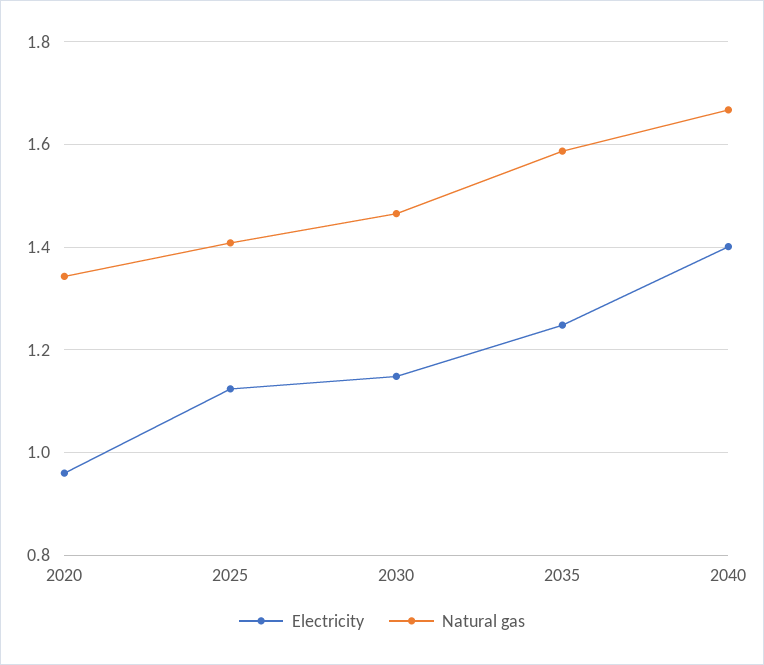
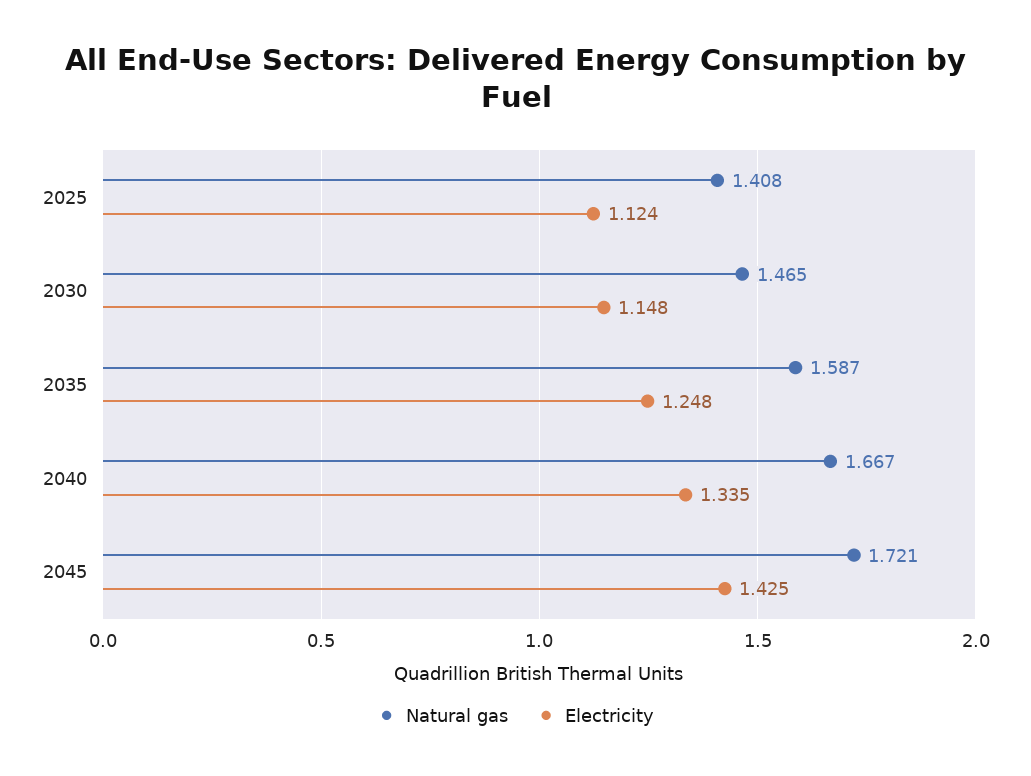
Electricity, 2020: 0.96 -> none
Natural gas, 2020: 1.34 -> none
Electricity, 2040: 1.4 -> 1.335
Natural gas, 2045: none -> 1.721
Electricity, 2045: none -> 1.425

